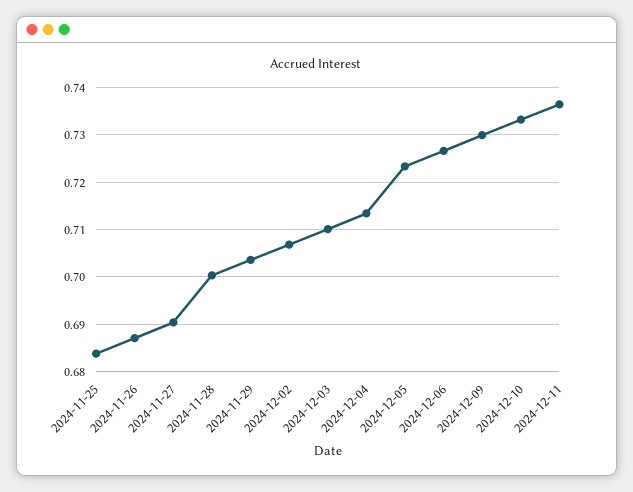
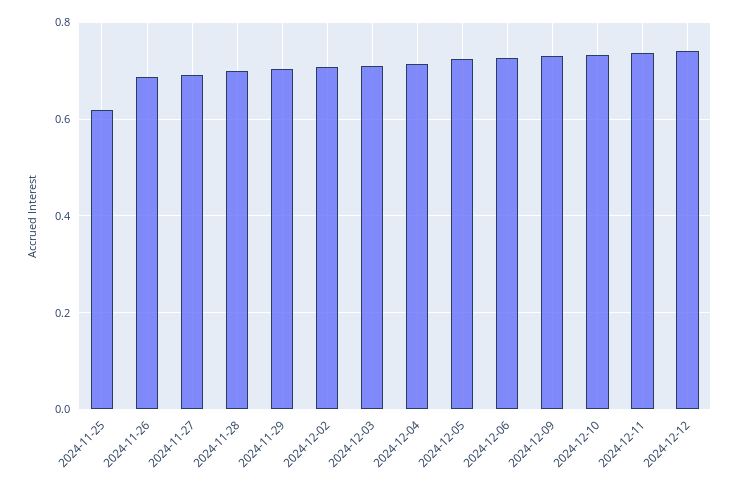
2024-11-25: 0.684 -> 0.62
2024-12-12: none -> 0.74

